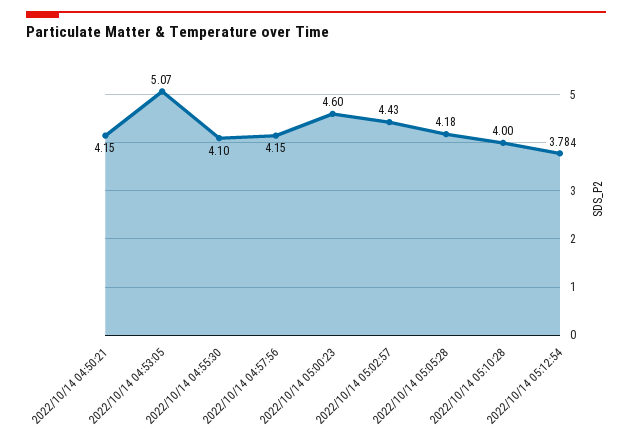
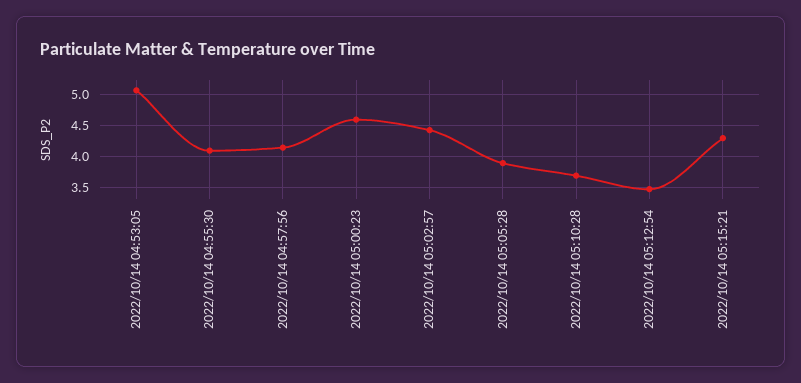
2022/10/14 04:50:21: 4.15 -> none
2022/10/14 05:05:28: 4.18 -> 3.9
2022/10/14 05:10:28: 4 -> 3.7
2022/10/14 05:12:54: 3.78 -> 3.5
2022/10/14 05:15:21: none -> 4.3

